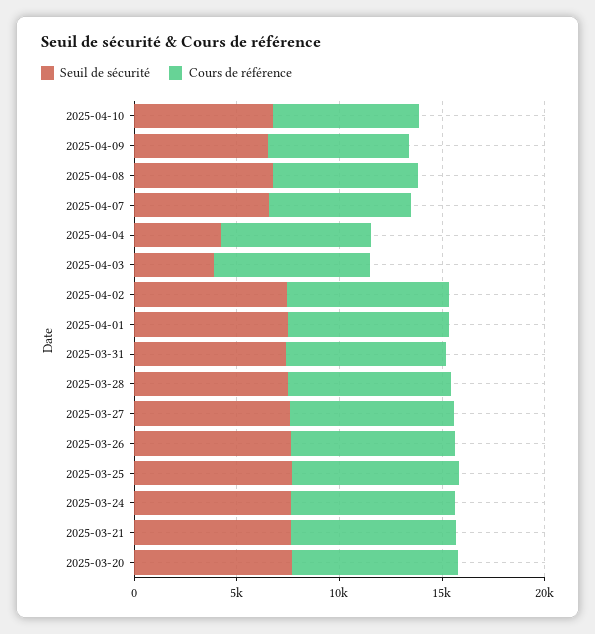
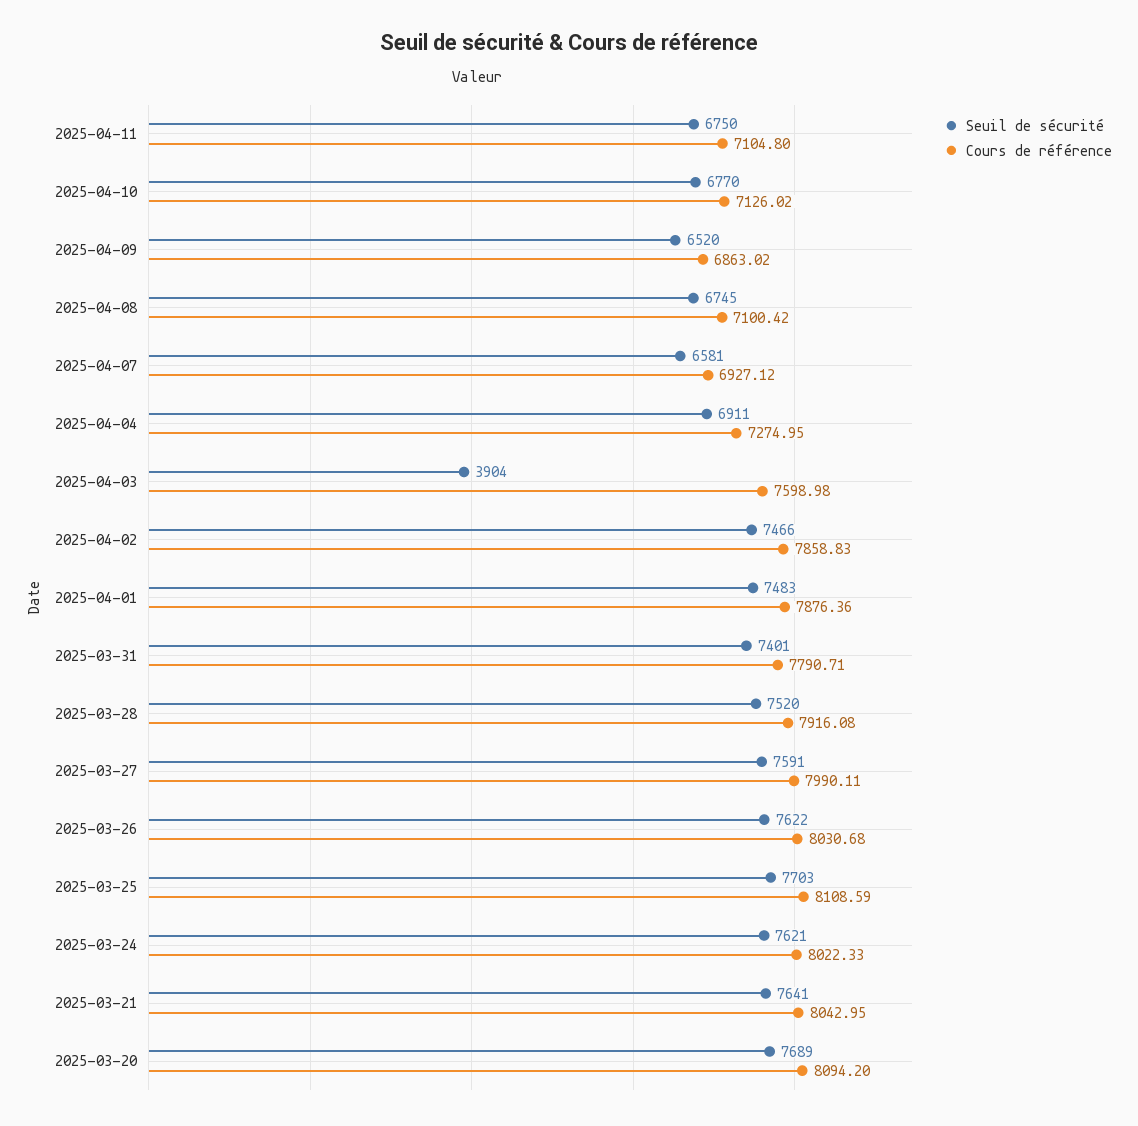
Seuil de sécurité, 2025-04-04: 4000 -> 6911
Seuil de sécurité, 2025-04-11: none -> 6750
Cours de référence, 2025-04-11: none -> 7104.8

